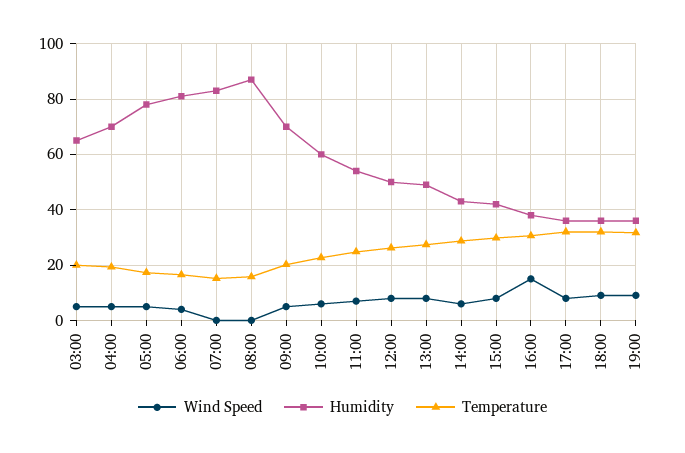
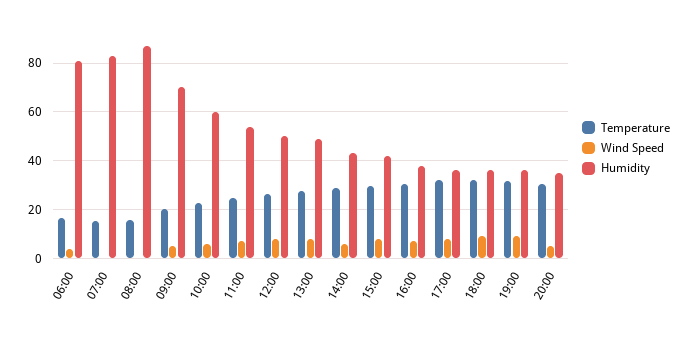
Wind Speed, 03:00: 5 -> none
Humidity, 03:00: 65 -> none
Temperature, 03:00: 20 -> none
Wind Speed, 04:00: 5 -> none
Humidity, 04:00: 70 -> none
Temperature, 04:00: 20 -> none
Wind Speed, 05:00: 5 -> none
Humidity, 05:00: 77.5 -> none
Temperature, 05:00: 17.5 -> none
Wind Speed, 16:00: 15 -> 7.5
Temperature, 20:00: none -> 30
Wind Speed, 20:00: none -> 5
Humidity, 20:00: none -> 35

